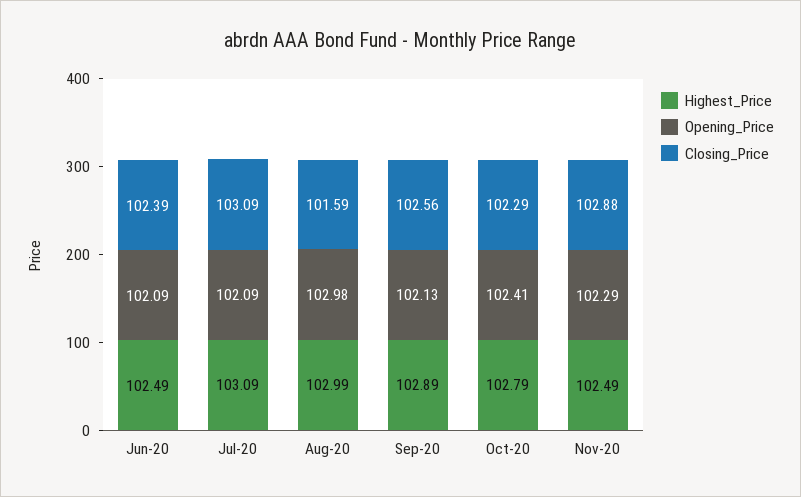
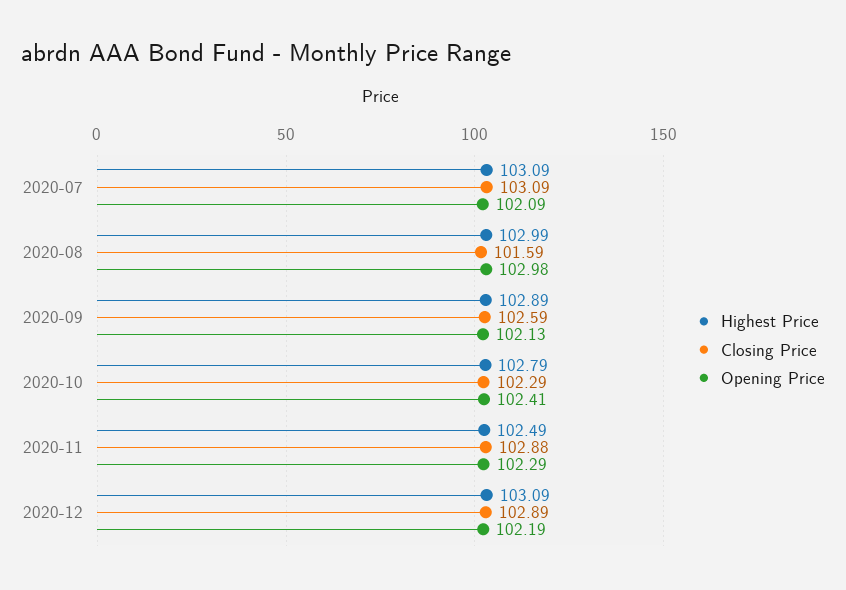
Highest_Price, Jun-20: 102.49 -> none
Opening_Price, Jun-20: 102.09 -> none
Closing_Price, Jun-20: 102.39 -> none
Closing_Price, Sep-20: 102.56 -> 102.59
Highest_Price, 2020-12: none -> 103.09
Closing_Price, 2020-12: none -> 102.89
Opening_Price, 2020-12: none -> 102.19

